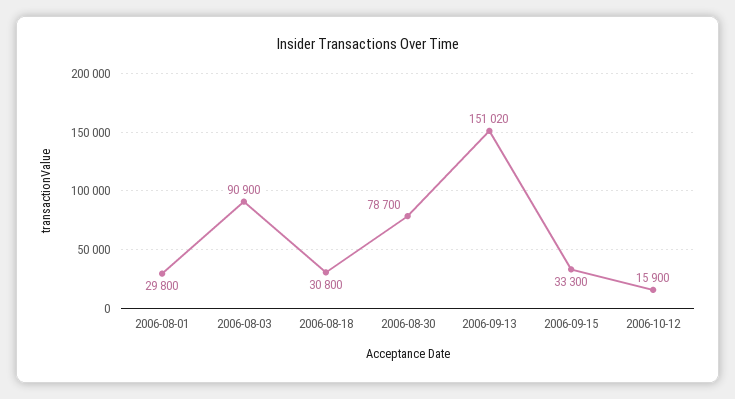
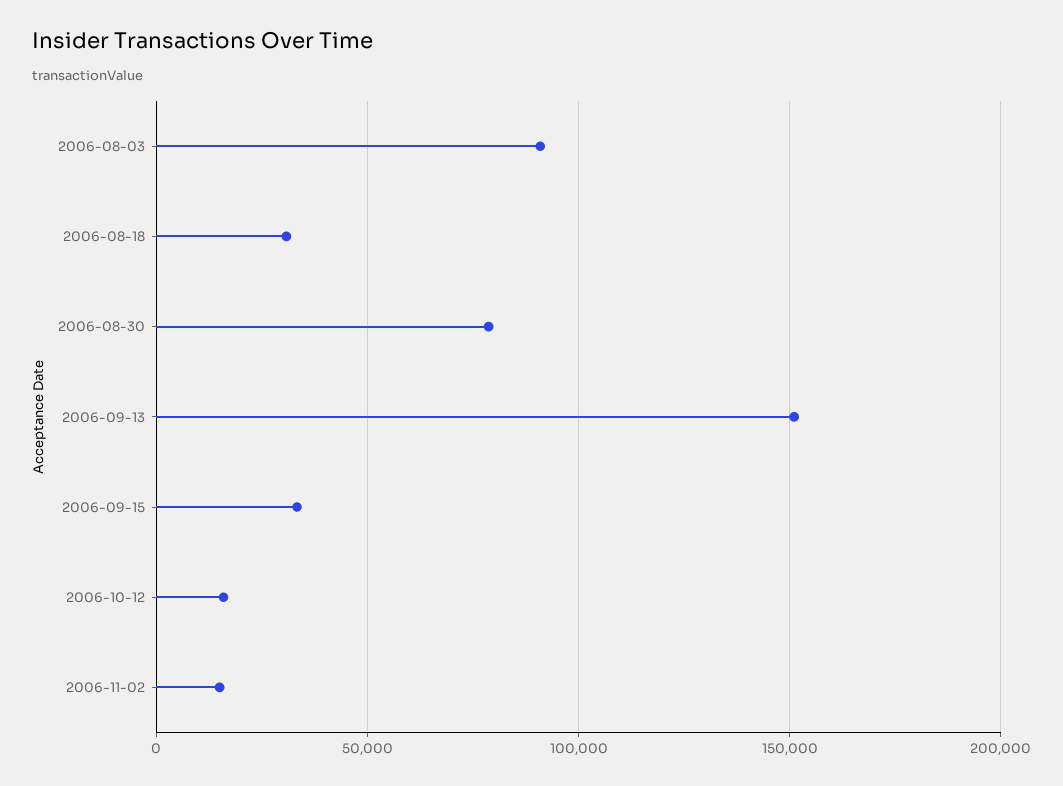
2006-08-01: 29800 -> none
2006-11-02: none -> 15000

